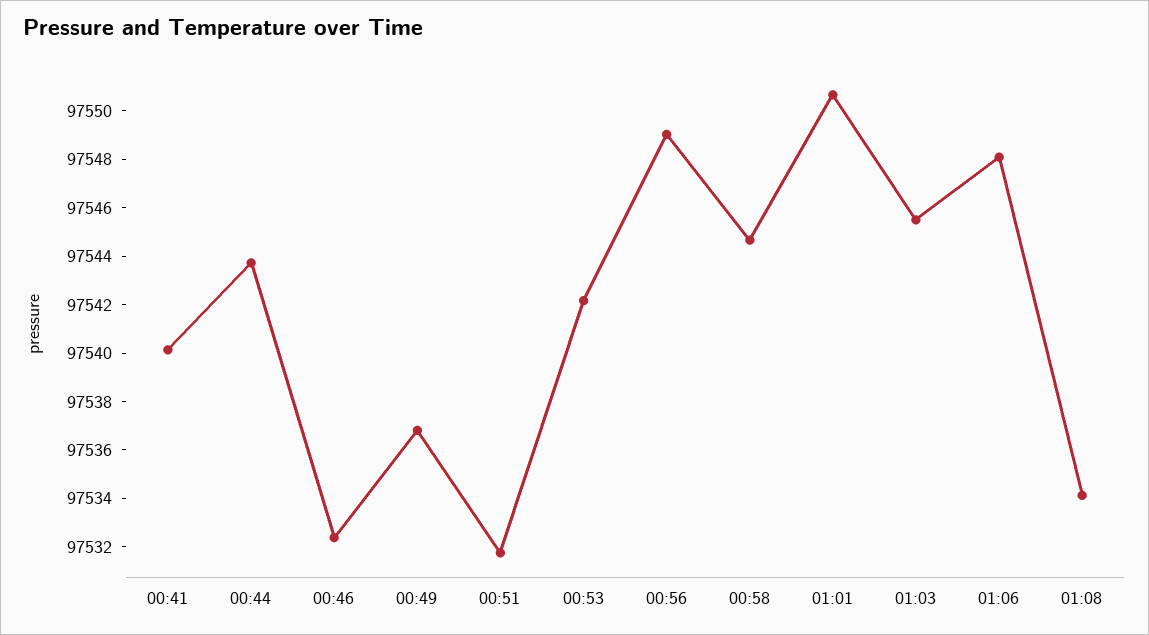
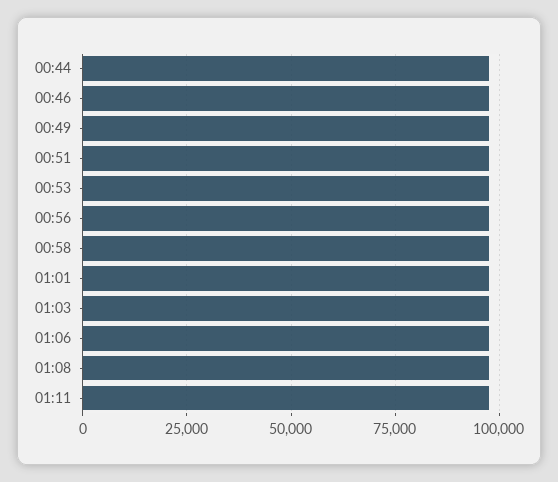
00:41: 97540 -> none
01:11: none -> 97500

